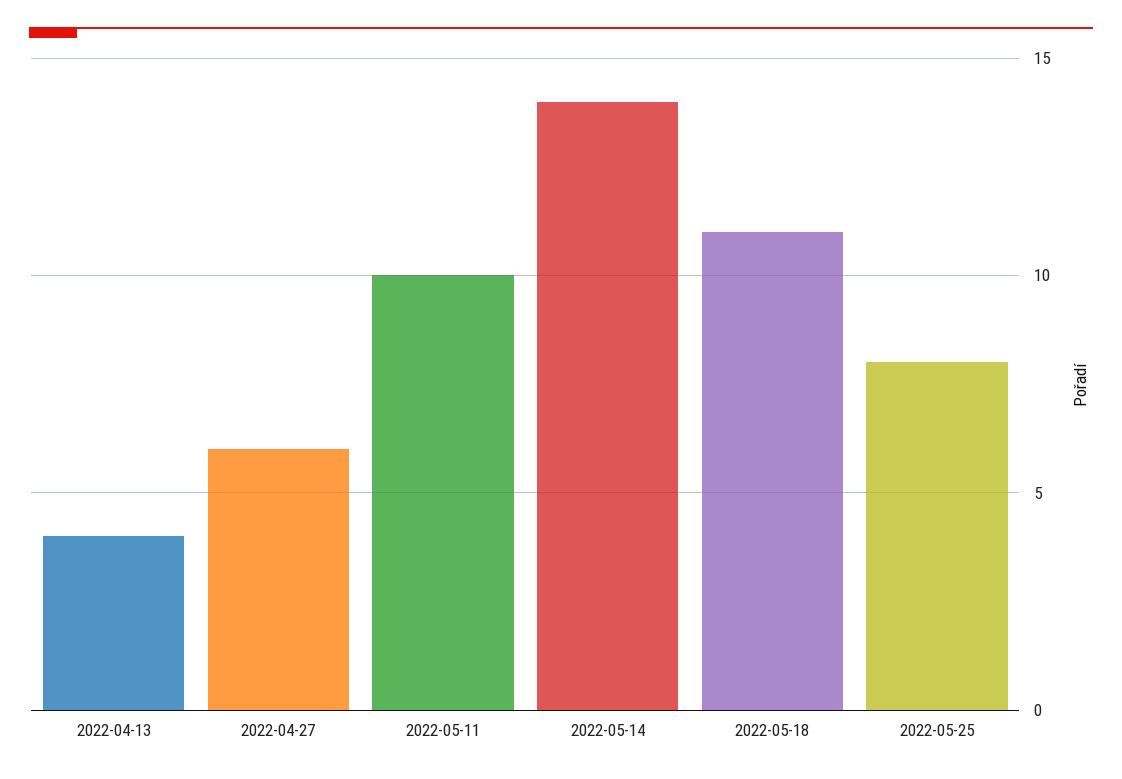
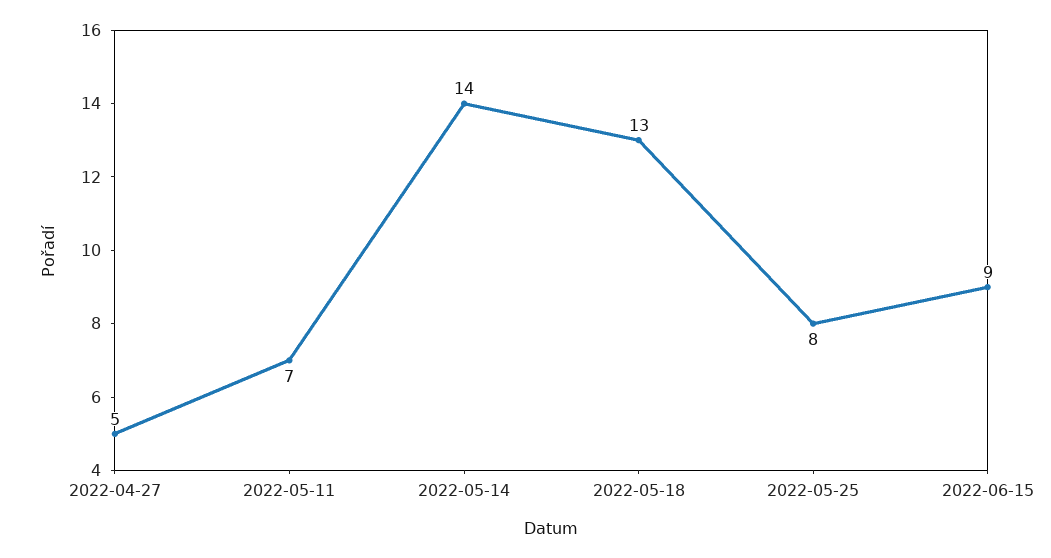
2022-04-13: 4 -> none
2022-04-27: 6 -> 5
2022-05-11: 10 -> 7
2022-05-18: 11 -> 13
2022-06-15: none -> 9

